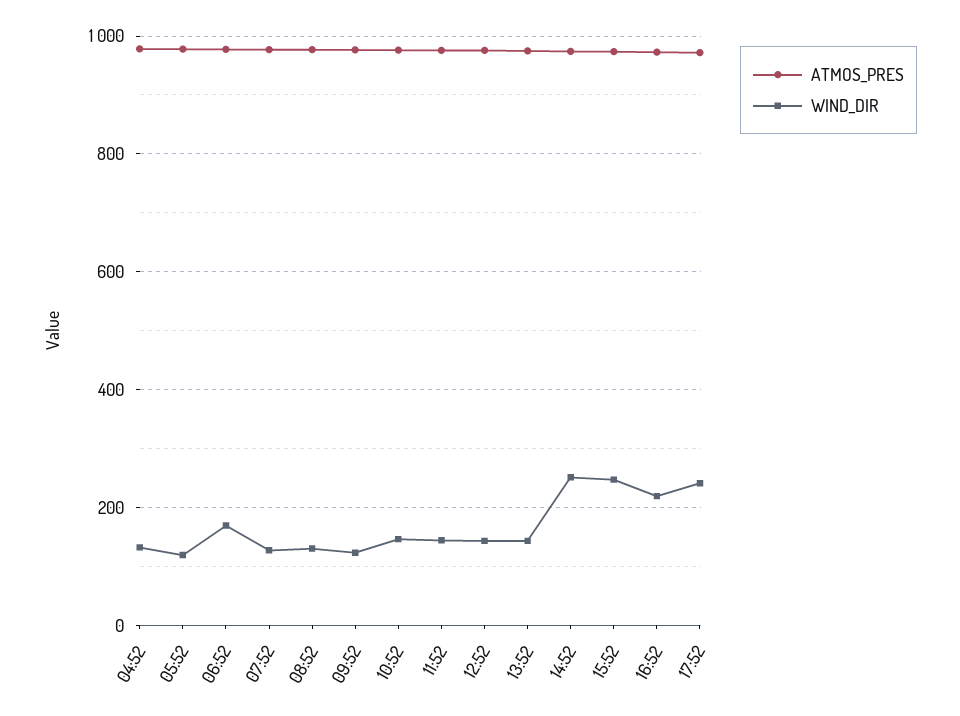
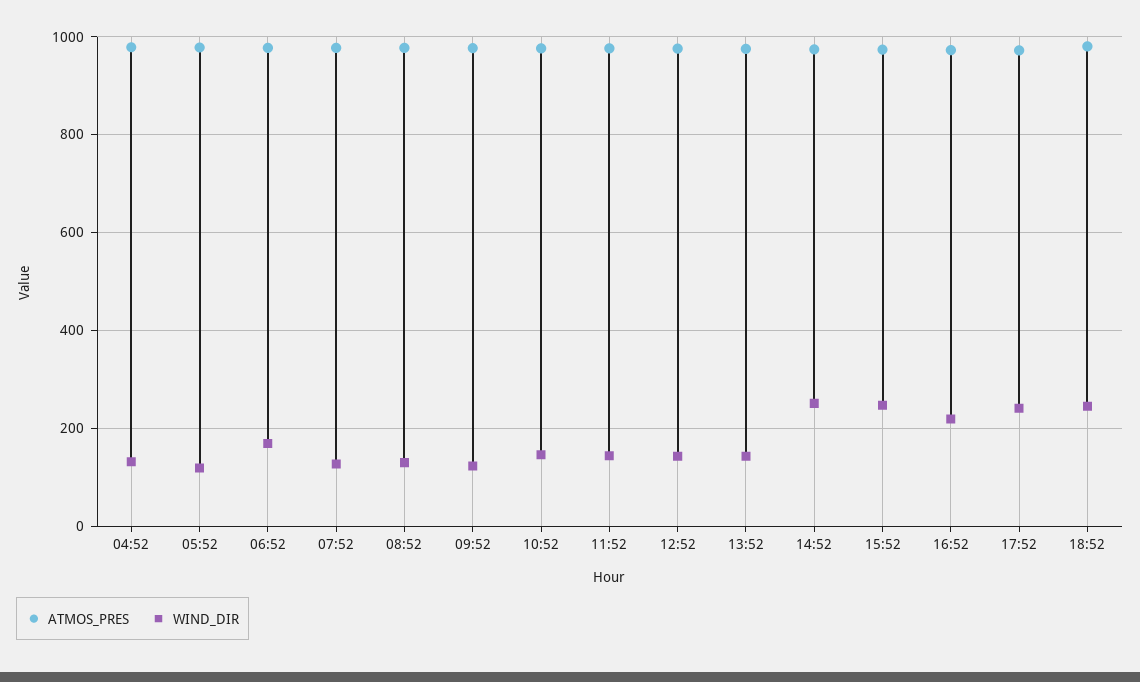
ATMOS_PRES, 18:52: none -> 980
WIND_DIR, 18:52: none -> 240

